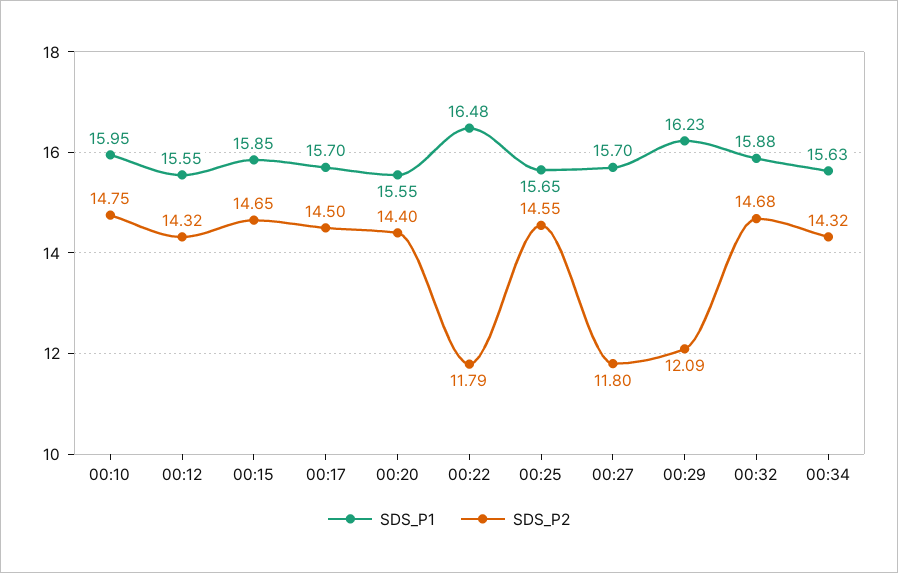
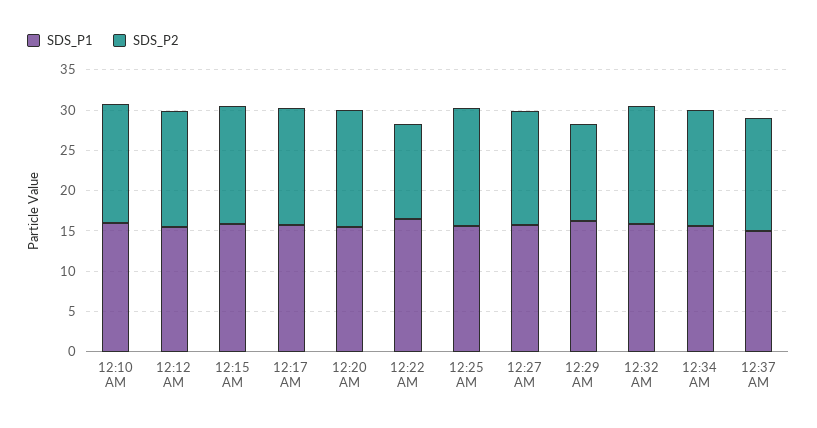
SDS_P2, 00:27: 11.8 -> 14
SDS_P1, 12:37 AM: none -> 15
SDS_P2, 12:37 AM: none -> 14

